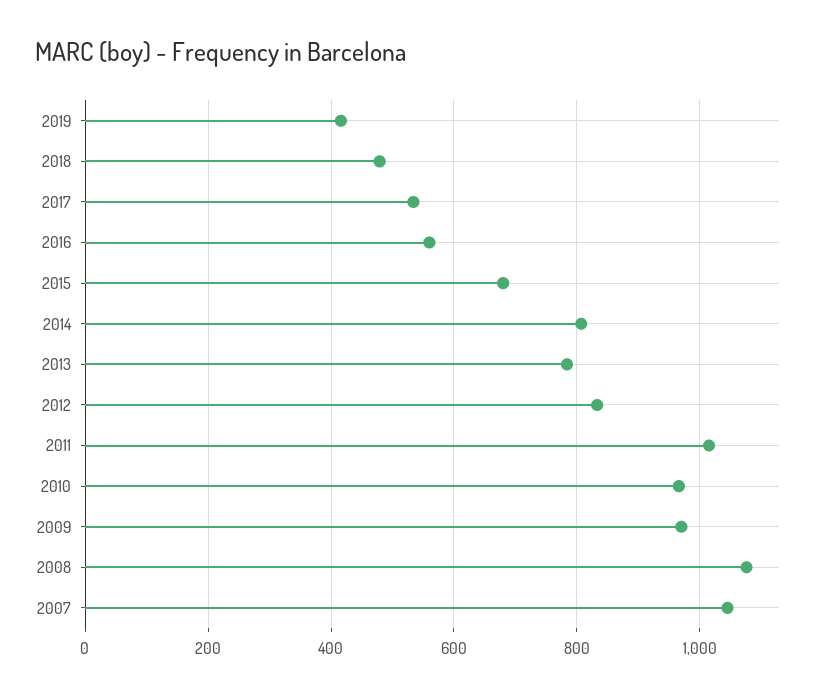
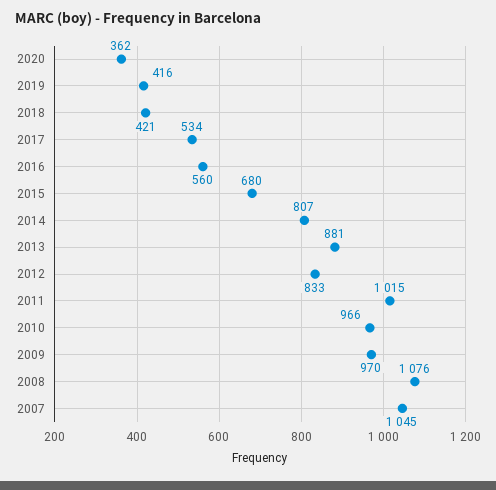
2018: 480 -> 421
2013: 780 -> 881
2020: none -> 362

